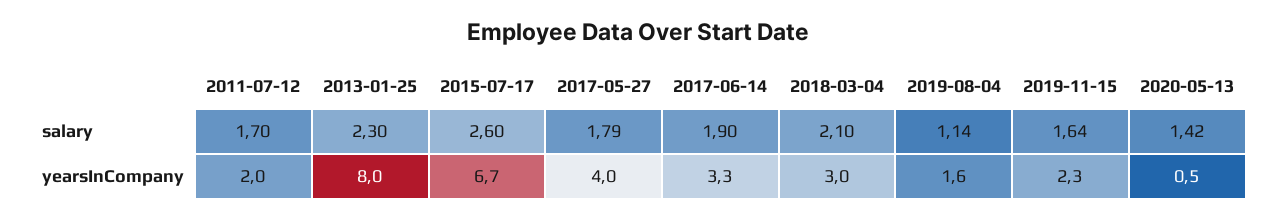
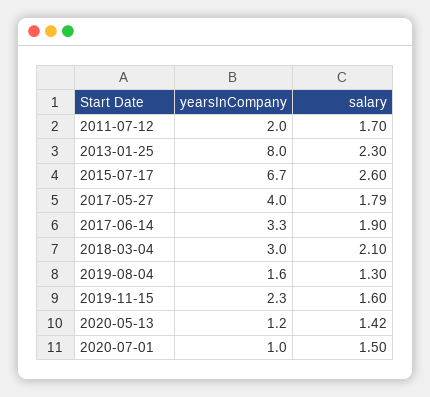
2019-08-04, salary: 1.14 -> 1.3
2019-11-15, salary: 1.64 -> 1.6
2020-05-13, yearsInCompany: 0.5 -> 1.2
2020-07-01, yearsInCompany: none -> 1
2020-07-01, salary: none -> 1.5

